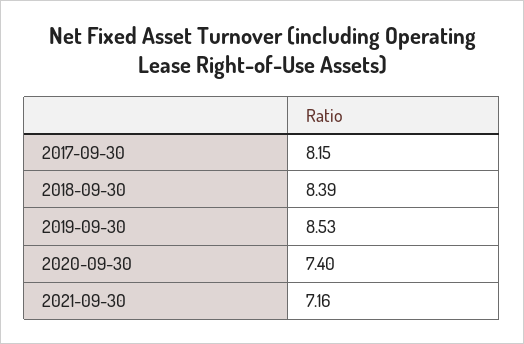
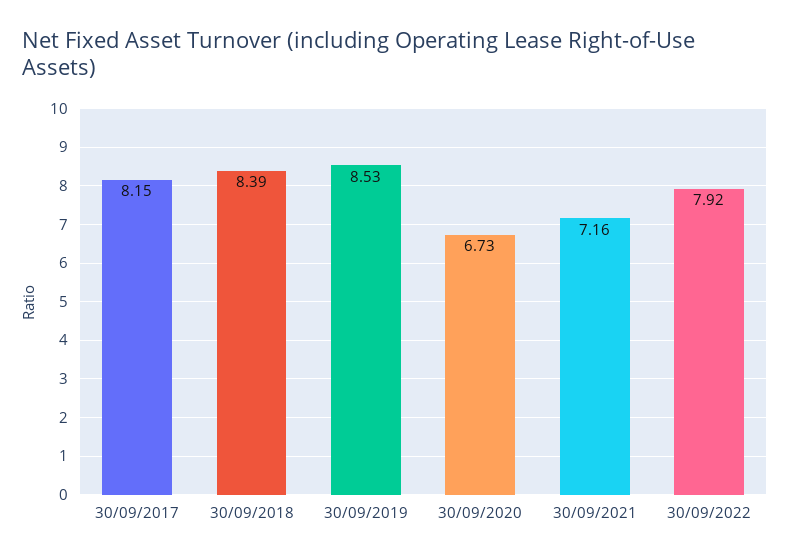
2020-09-30: 7.4 -> 6.73
30/09/2022: none -> 7.92

